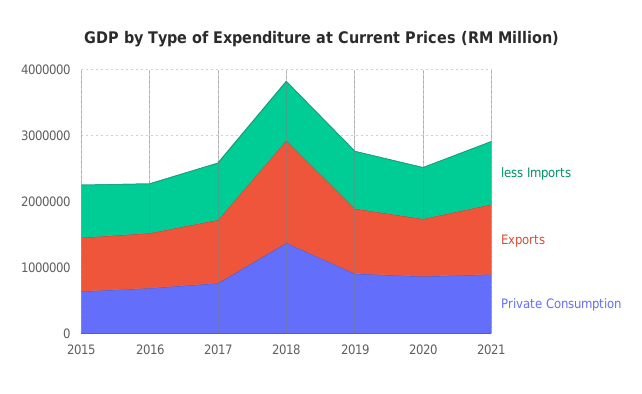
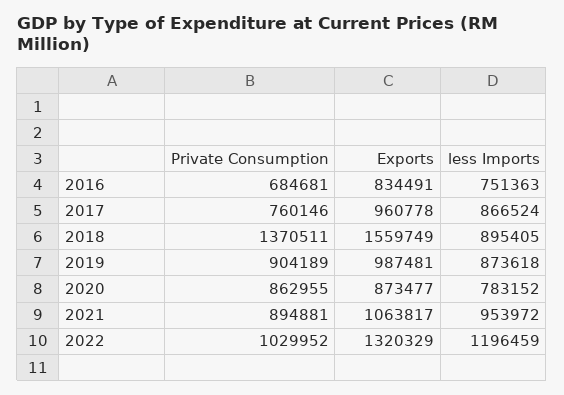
less Imports, 2015: 800000 -> none
Exports, 2015: 800000 -> none
Private Consumption, 2015: 600000 -> none
Private Consumption, 2022: none -> 1029952
Exports, 2022: none -> 1320329
less Imports, 2022: none -> 1196459

